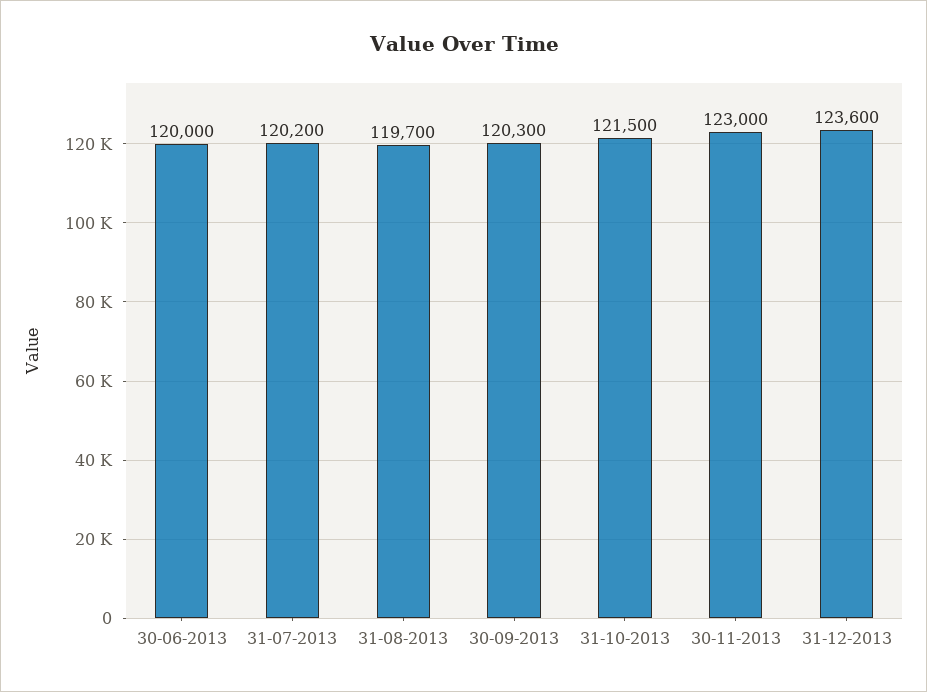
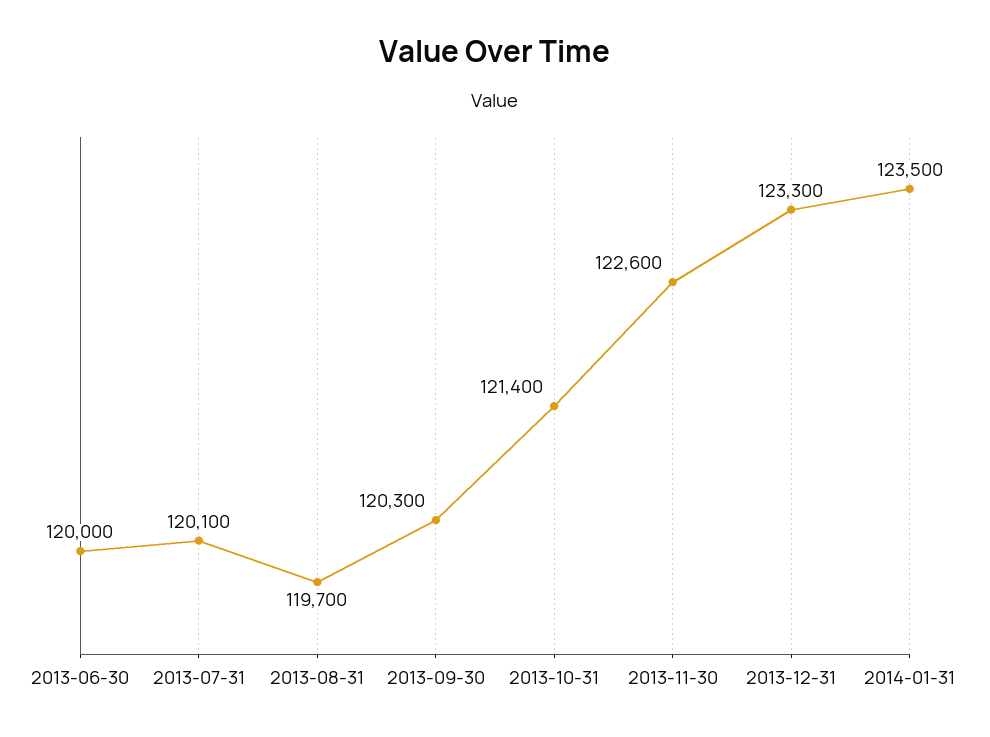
31-07-2013: 120200 -> 120100
31-10-2013: 121500 -> 121400
30-11-2013: 123000 -> 122600
31-12-2013: 123600 -> 123300
2014-01-31: none -> 123500

